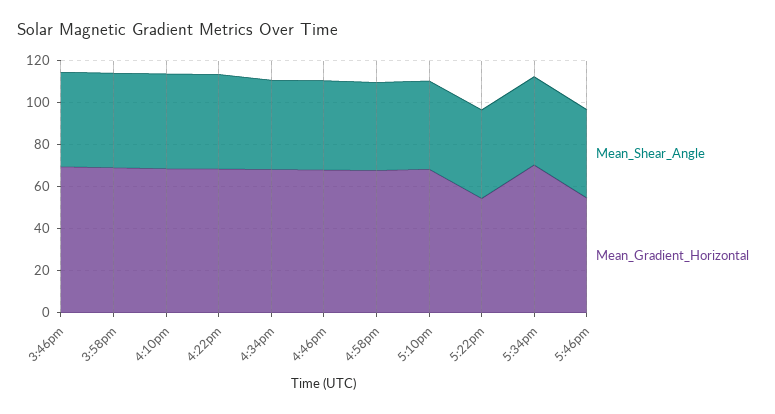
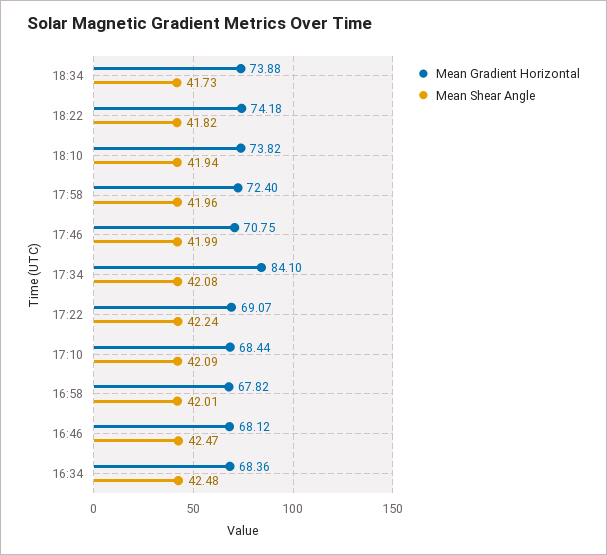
Mean_Shear_Angle, 3:46pm: 45 -> none
Mean_Gradient_Horizontal, 3:46pm: 70 -> none
Mean_Shear_Angle, 3:58pm: 45 -> none
Mean_Gradient_Horizontal, 3:58pm: 70 -> none
Mean_Shear_Angle, 4:10pm: 45 -> none
Mean_Gradient_Horizontal, 4:10pm: 70 -> none
Mean_Shear_Angle, 4:22pm: 45 -> none
Mean_Gradient_Horizontal, 4:22pm: 70 -> none
Mean_Gradient_Horizontal, 5:22pm: 55 -> 69.07
Mean_Gradient_Horizontal, 5:34pm: 70 -> 84.1
Mean_Gradient_Horizontal, 5:46pm: 55 -> 70.75
Mean_Gradient_Horizontal, 18:34: none -> 73.88
Mean_Shear_Angle, 18:34: none -> 41.73
Mean_Gradient_Horizontal, 18:22: none -> 74.18
Mean_Shear_Angle, 18:22: none -> 41.82
Mean_Gradient_Horizontal, 18:10: none -> 73.82
Mean_Shear_Angle, 18:10: none -> 41.94
Mean_Gradient_Horizontal, 17:58: none -> 72.4
Mean_Shear_Angle, 17:58: none -> 41.96

